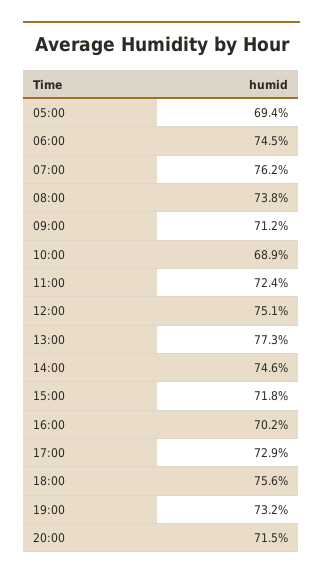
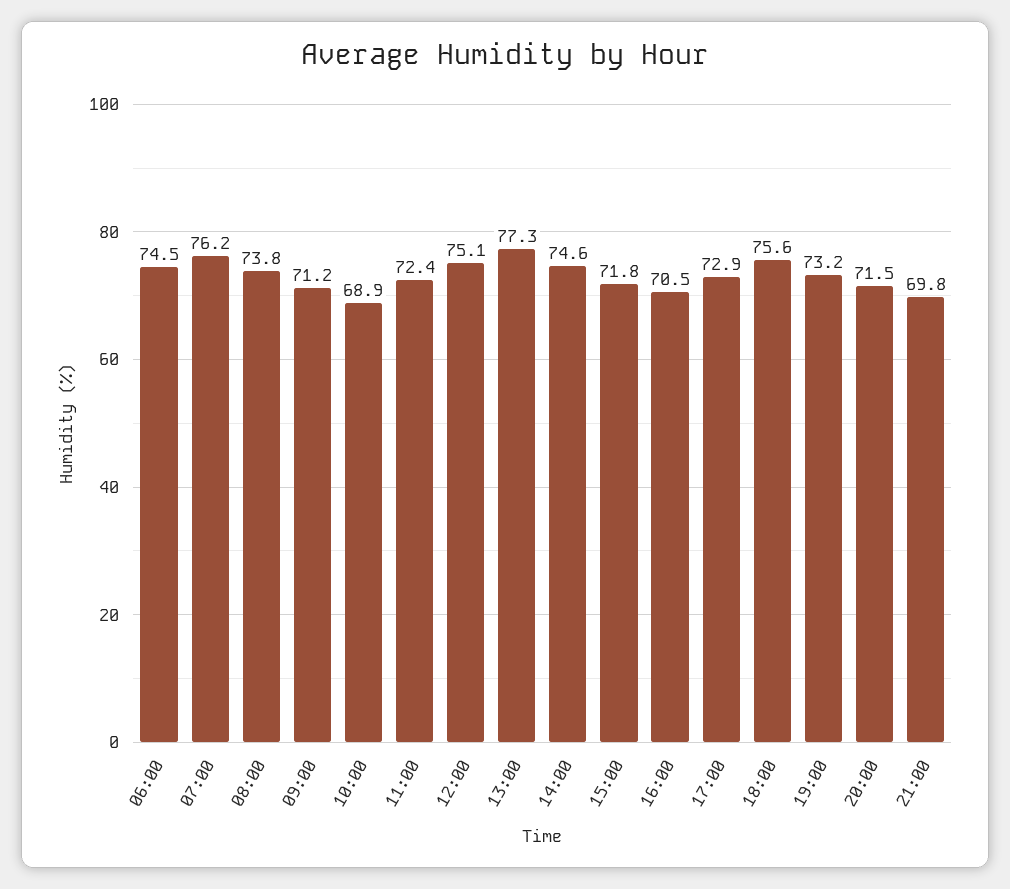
05:00: 69.4 -> none
16:00: 70.2 -> 70.5
21:00: none -> 69.8

